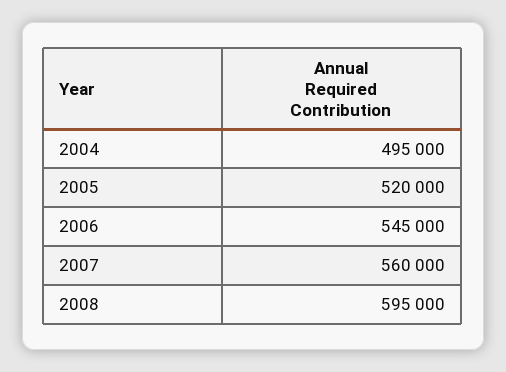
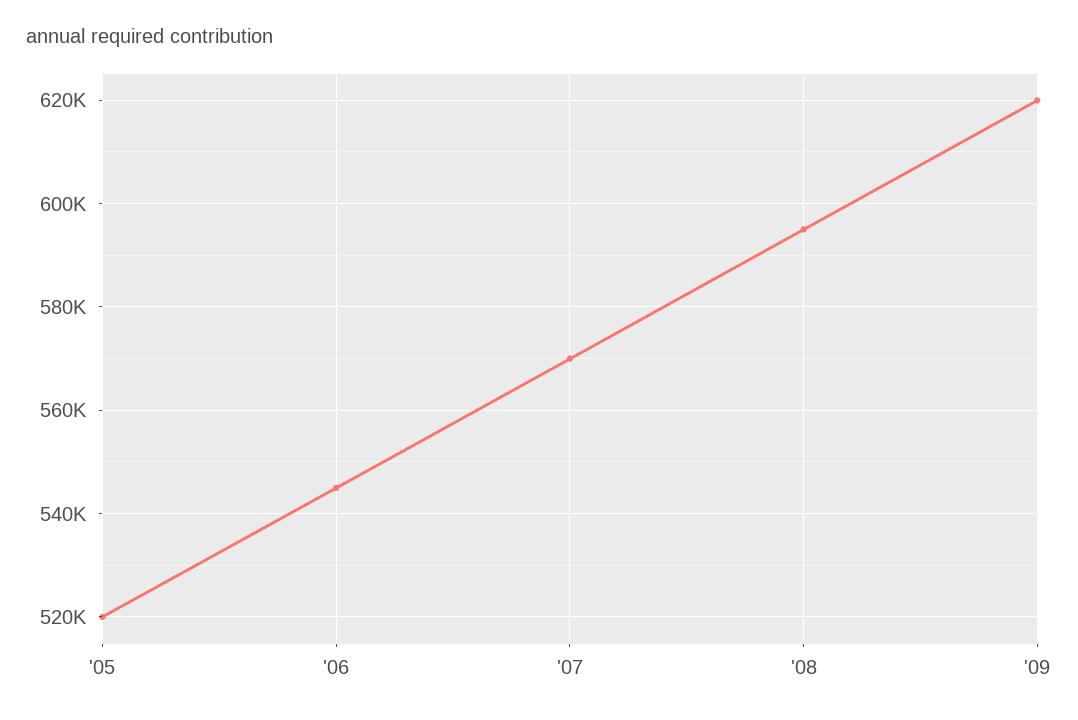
2004: 495000 -> none
2007: 560000 -> 570000
'09: none -> 620000

